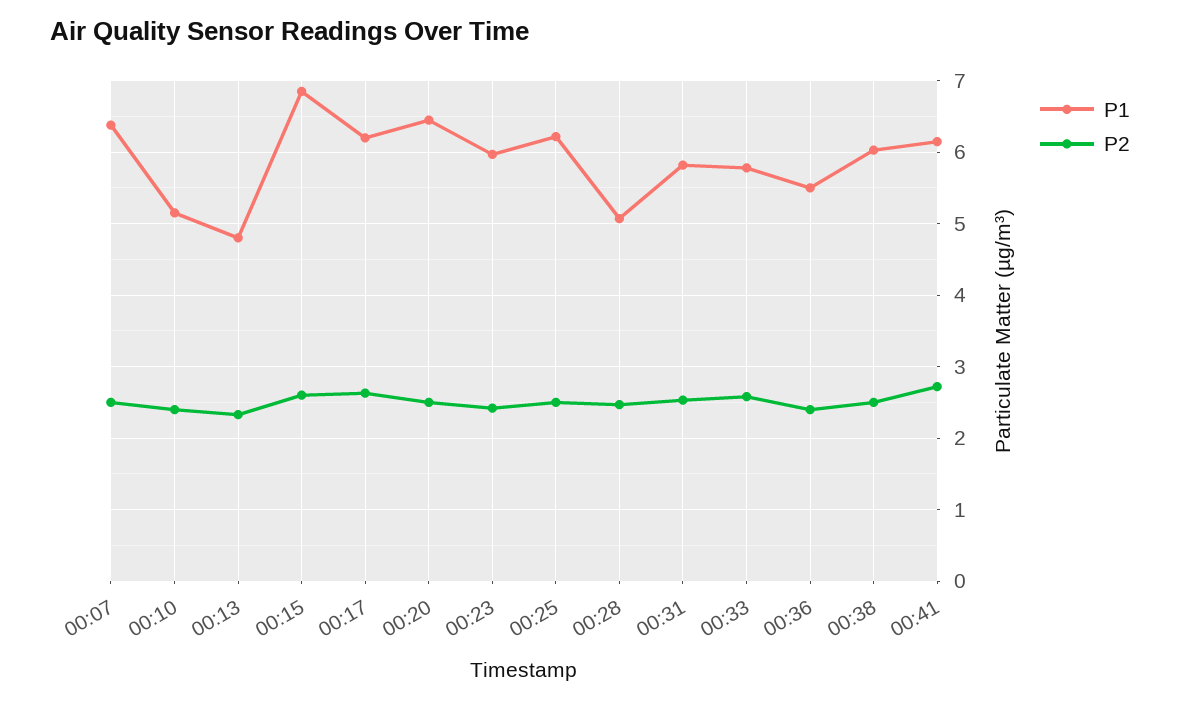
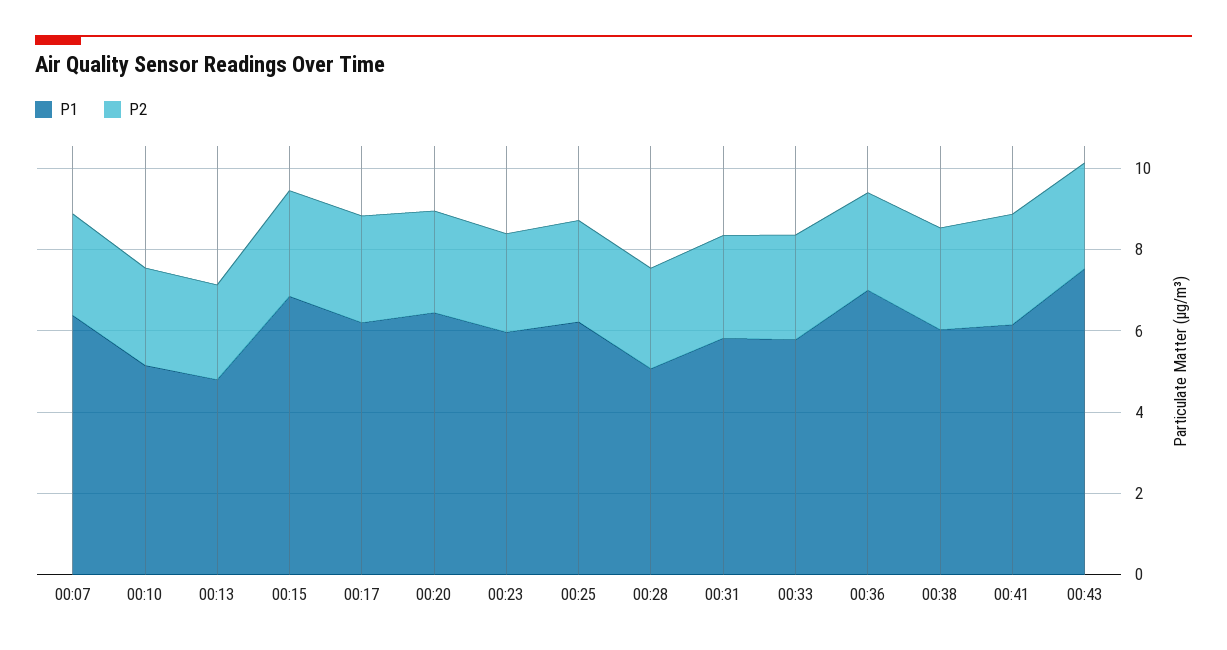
P1, 00:36: 5.5 -> 7
P1, 00:43: none -> 7.5
P2, 00:43: none -> 2.5

